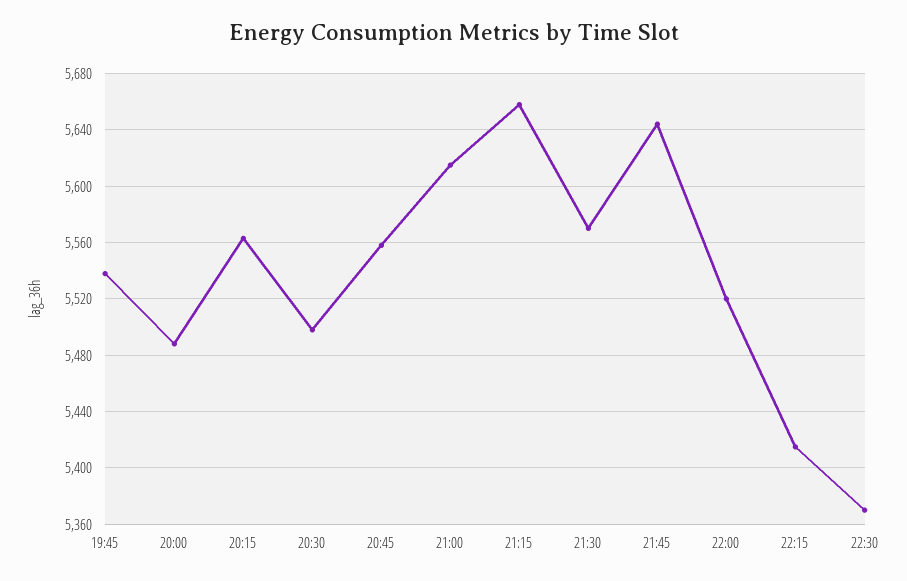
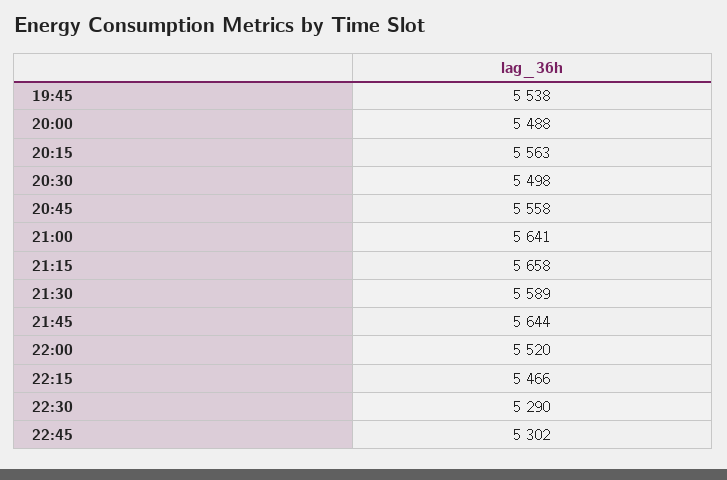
21:00: 5615 -> 5641
21:30: 5570 -> 5589
22:15: 5415 -> 5466
22:30: 5370 -> 5290
22:45: none -> 5302

